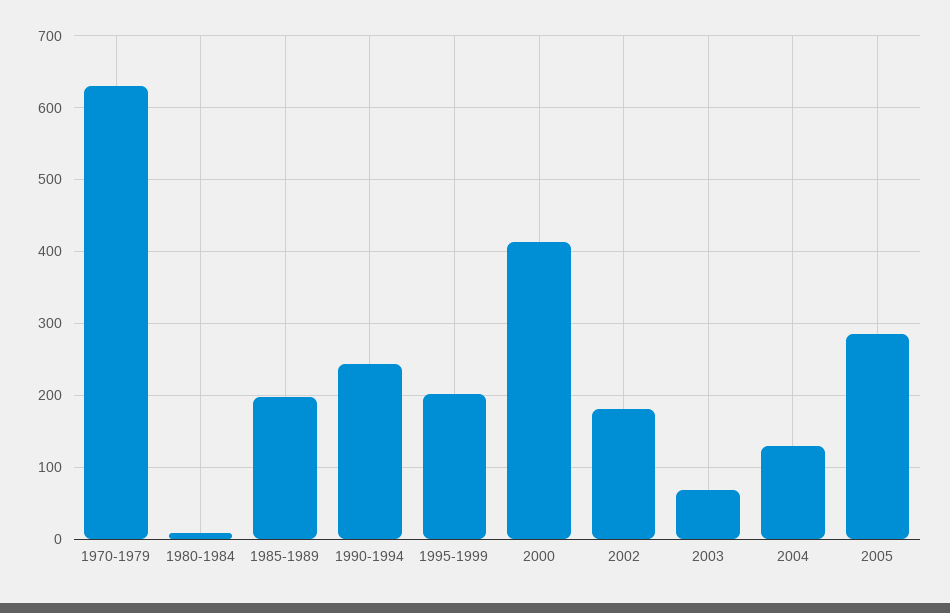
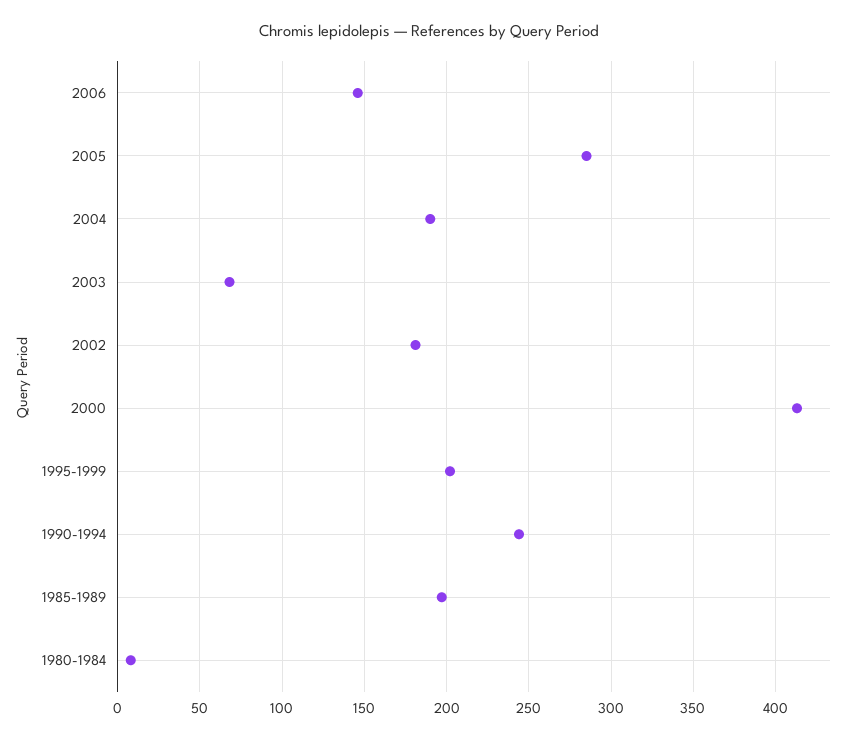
1970-1979: 630 -> none
2004: 130 -> 190
2006: none -> 145

